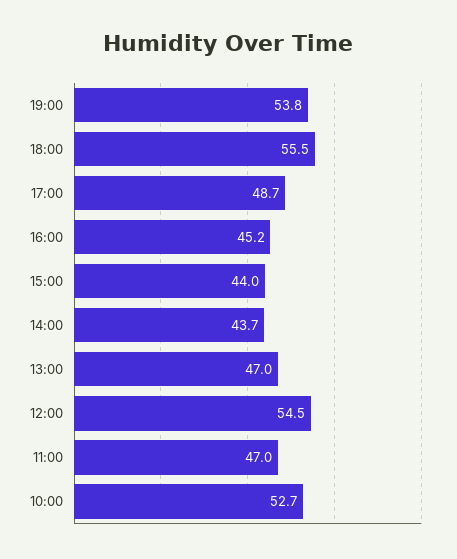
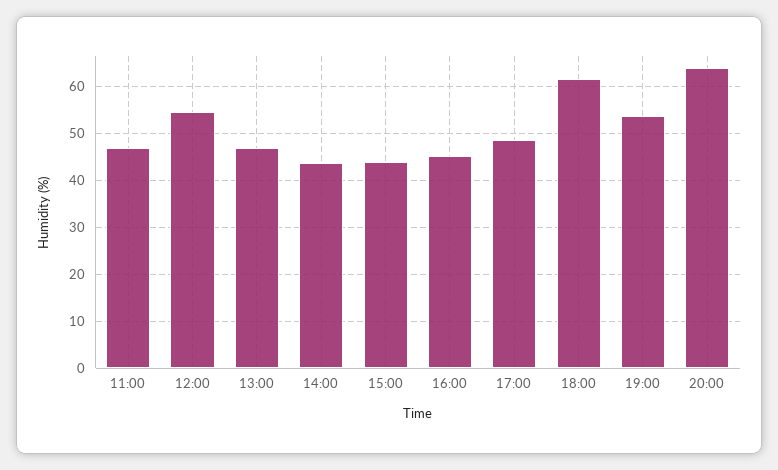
18:00: 55.5 -> 62
10:00: 52.7 -> none
20:00: none -> 64

